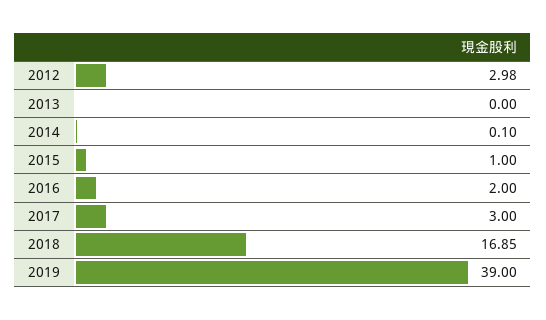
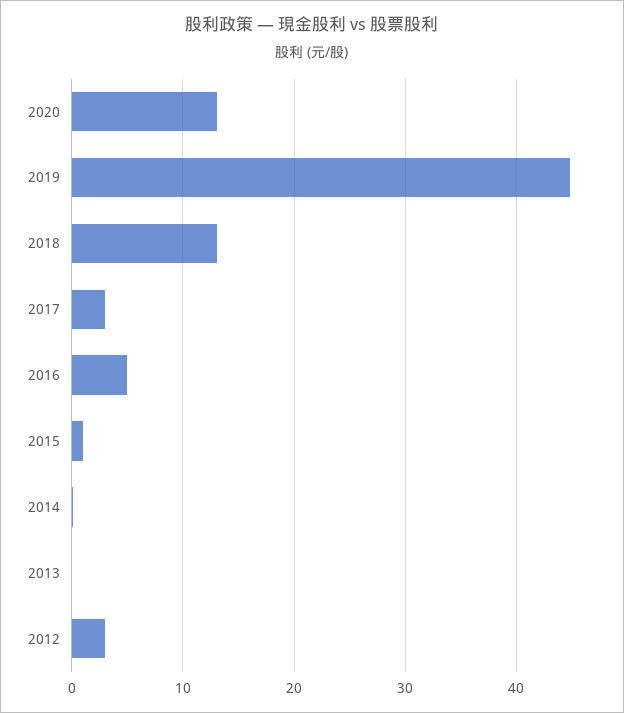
2016: 2 -> 5
2018: 16.85 -> 13
2019: 39 -> 45
2020: none -> 13

